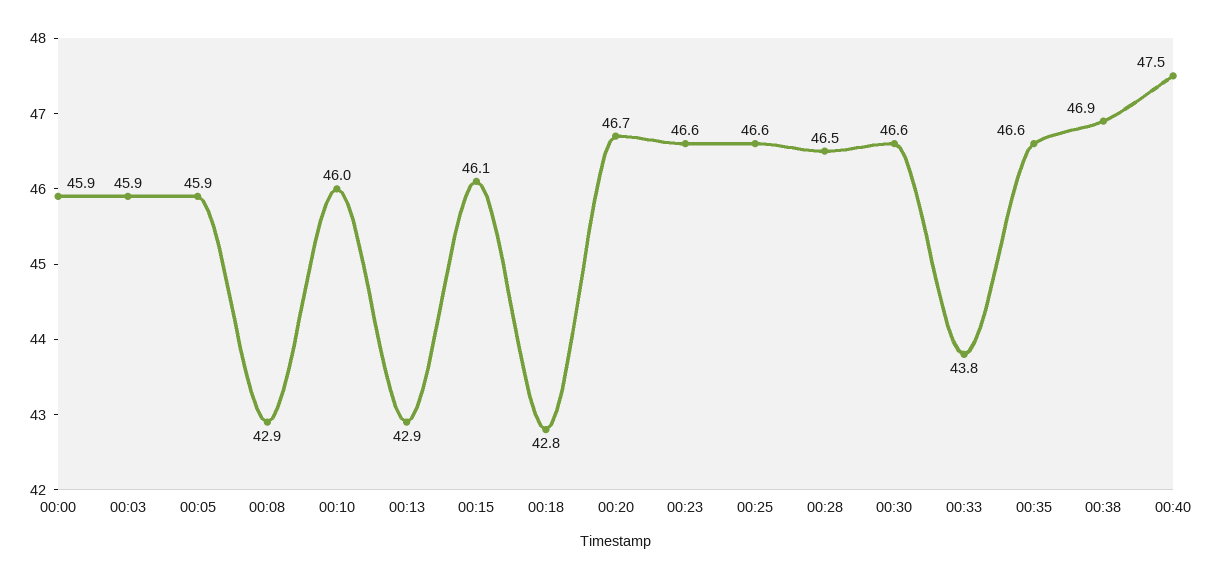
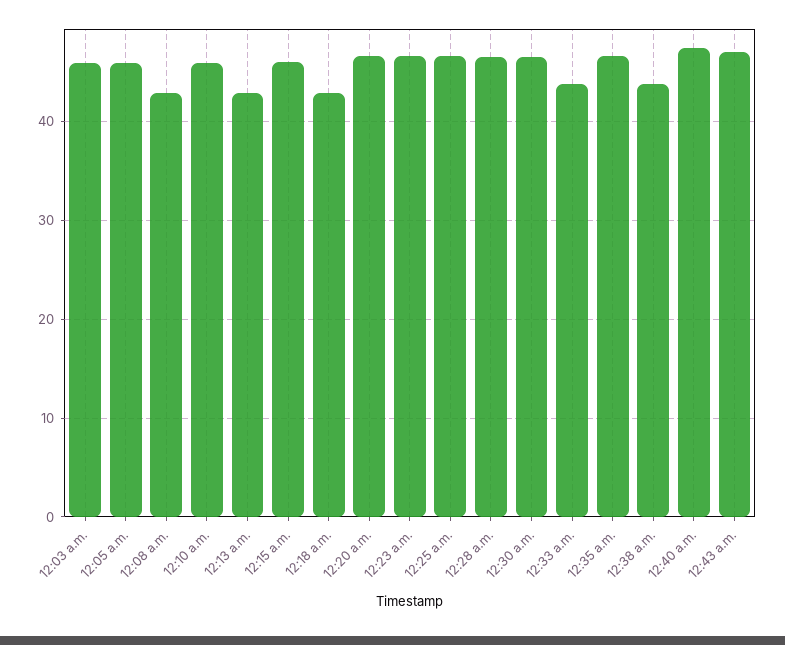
00:00: 45.9 -> none
00:38: 46.9 -> 44
12:43 a.m.: none -> 47

